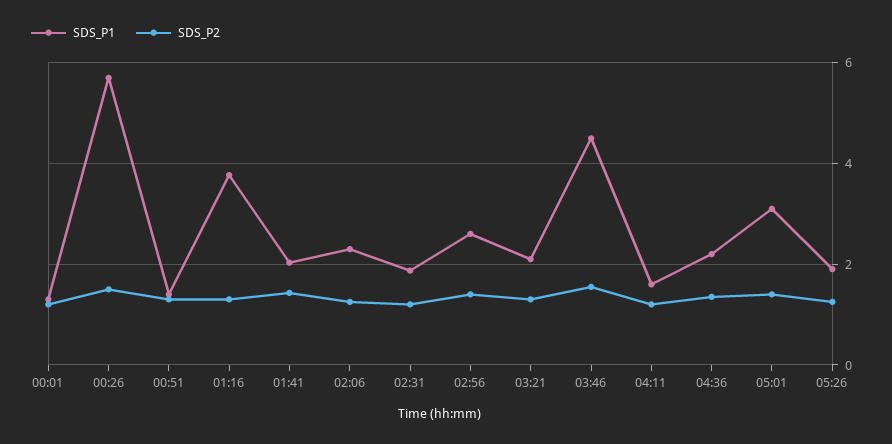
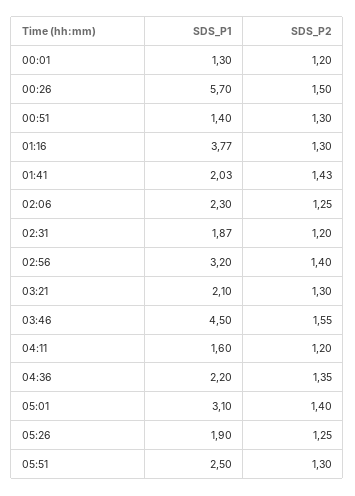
SDS_P1, 02:56: 2.6 -> 3.2
SDS_P1, 05:51: none -> 2.5
SDS_P2, 05:51: none -> 1.3

